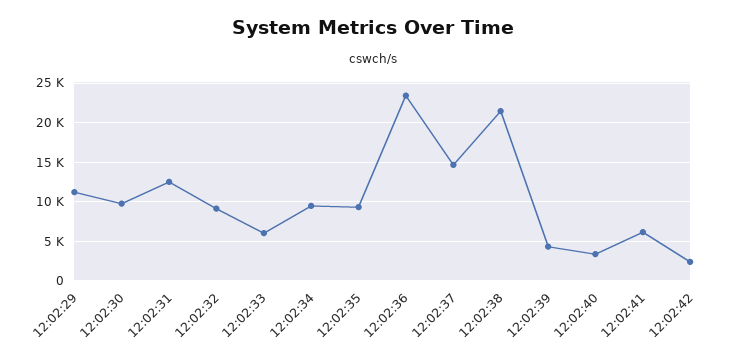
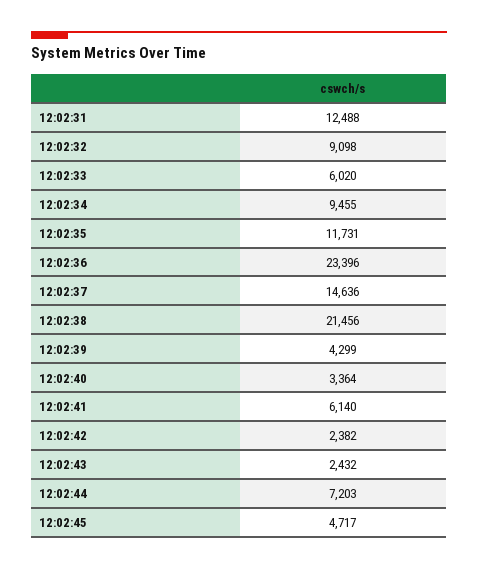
12:02:29: 11000 -> none
12:02:30: 10000 -> none
12:02:35: 9000 -> 11731
12:02:43: none -> 2432
12:02:44: none -> 7203
12:02:45: none -> 4717

